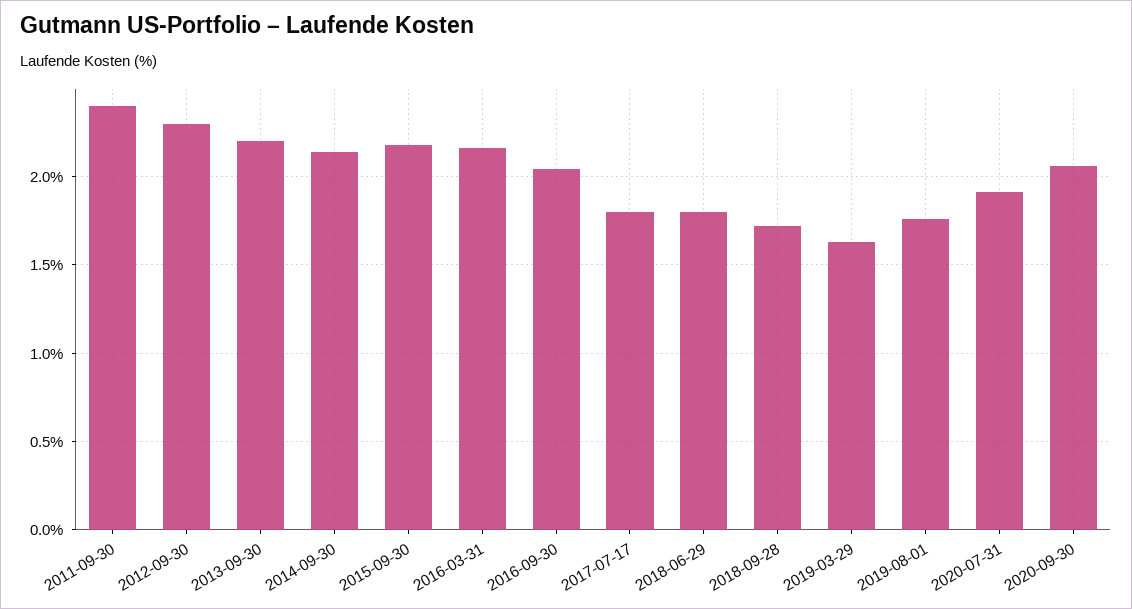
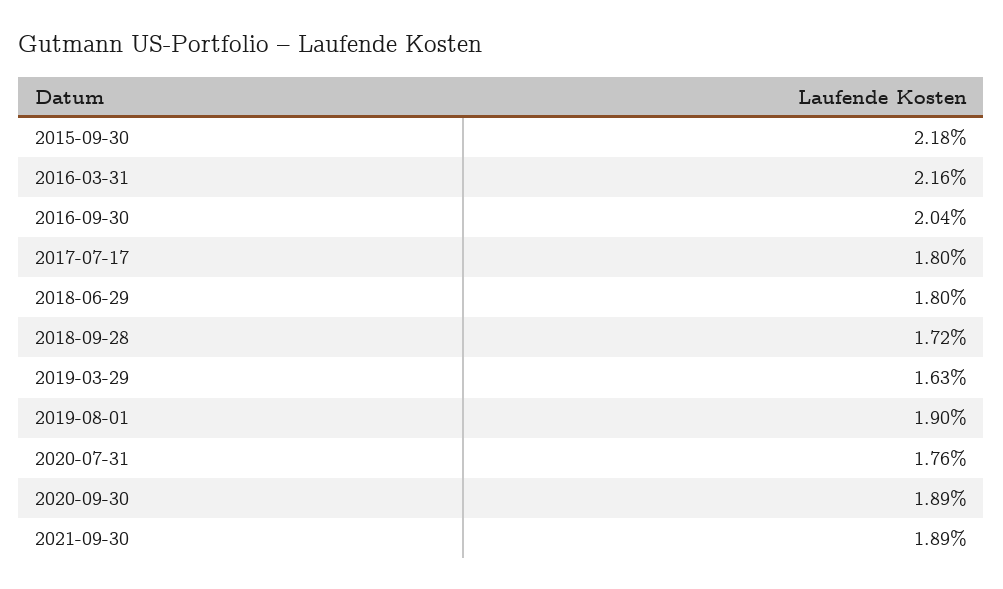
2011-09-30: 2.4 -> none
2012-09-30: 2.3 -> none
2013-09-30: 2.2 -> none
2014-09-30: 2.15 -> none
2019-08-01: 1.75 -> 1.9
2020-07-31: 1.9 -> 1.76
2020-09-30: 2.05 -> 1.89
2021-09-30: none -> 1.89

